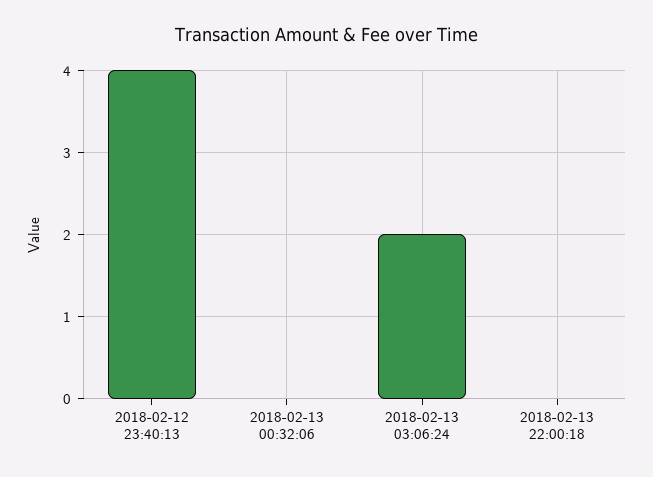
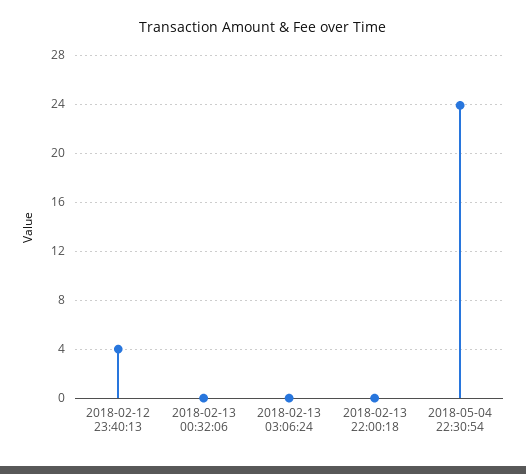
2018-02-13 03:06:24: 2 -> 0
2018-05-04 22:30:54: none -> 24

